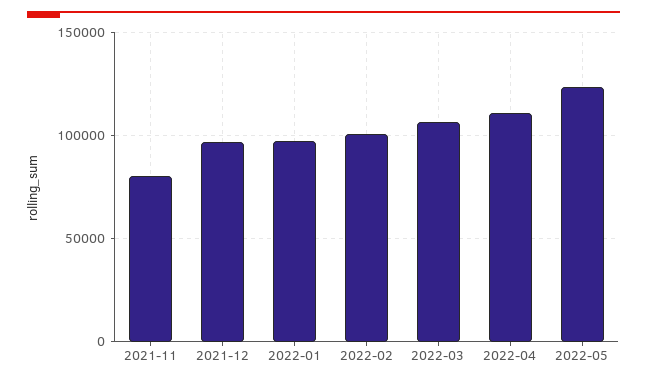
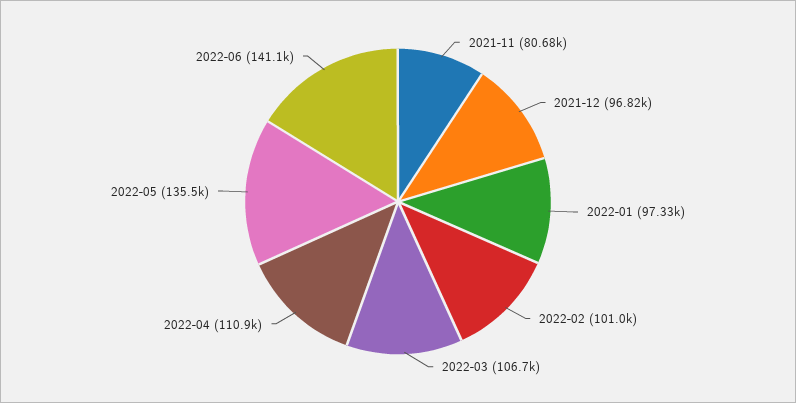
2022-05: 125000 -> 135500
2022-06: none -> 141100

